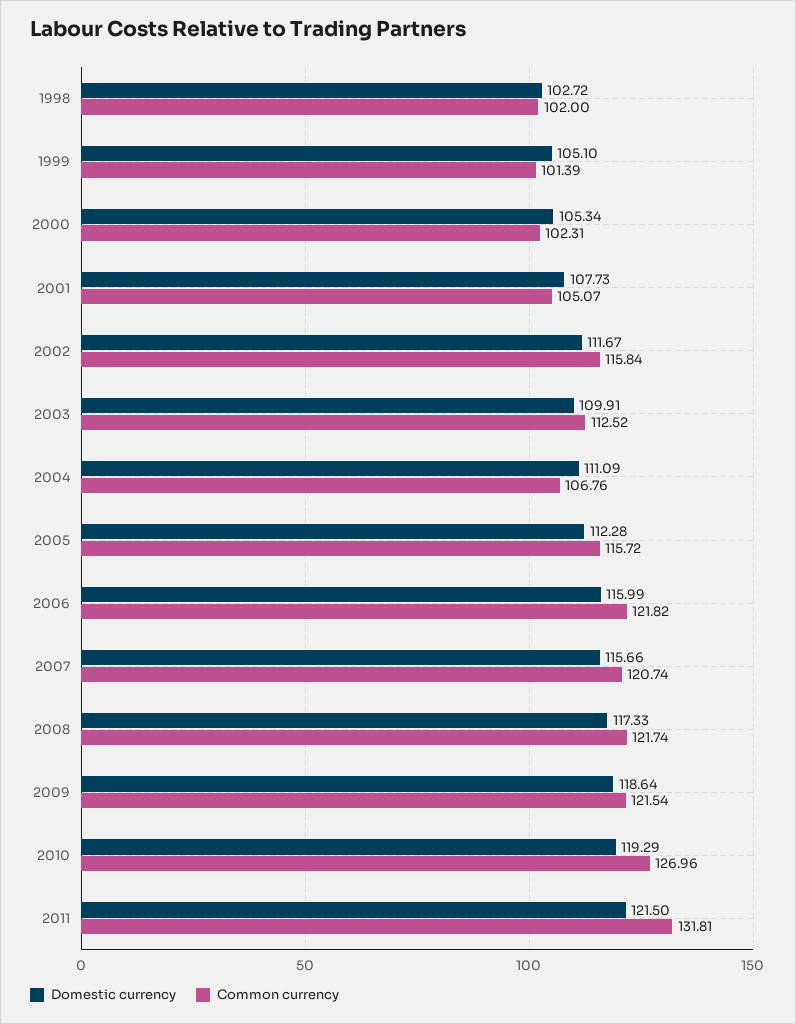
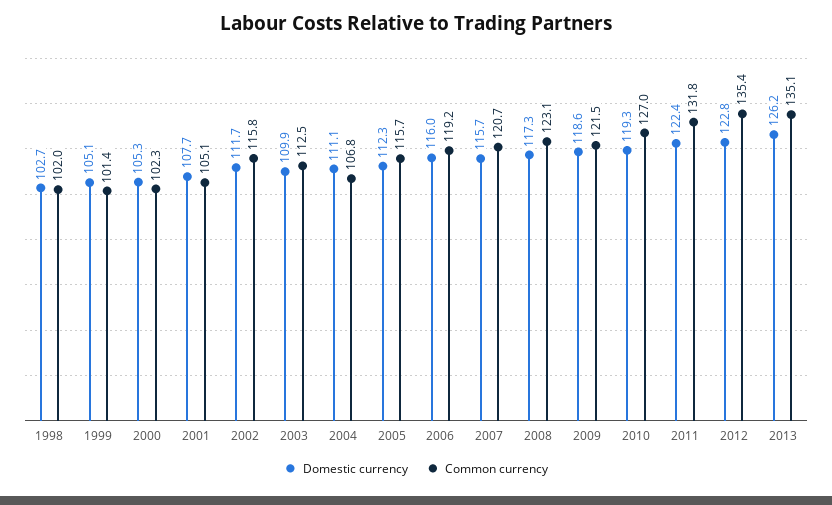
Common currency, 2006: 121.82 -> 119.2
Common currency, 2008: 121.74 -> 123.1
Domestic currency, 2011: 121.5 -> 122.4
Domestic currency, 2012: none -> 122.8
Common currency, 2012: none -> 135.4
Domestic currency, 2013: none -> 126.2
Common currency, 2013: none -> 135.1

